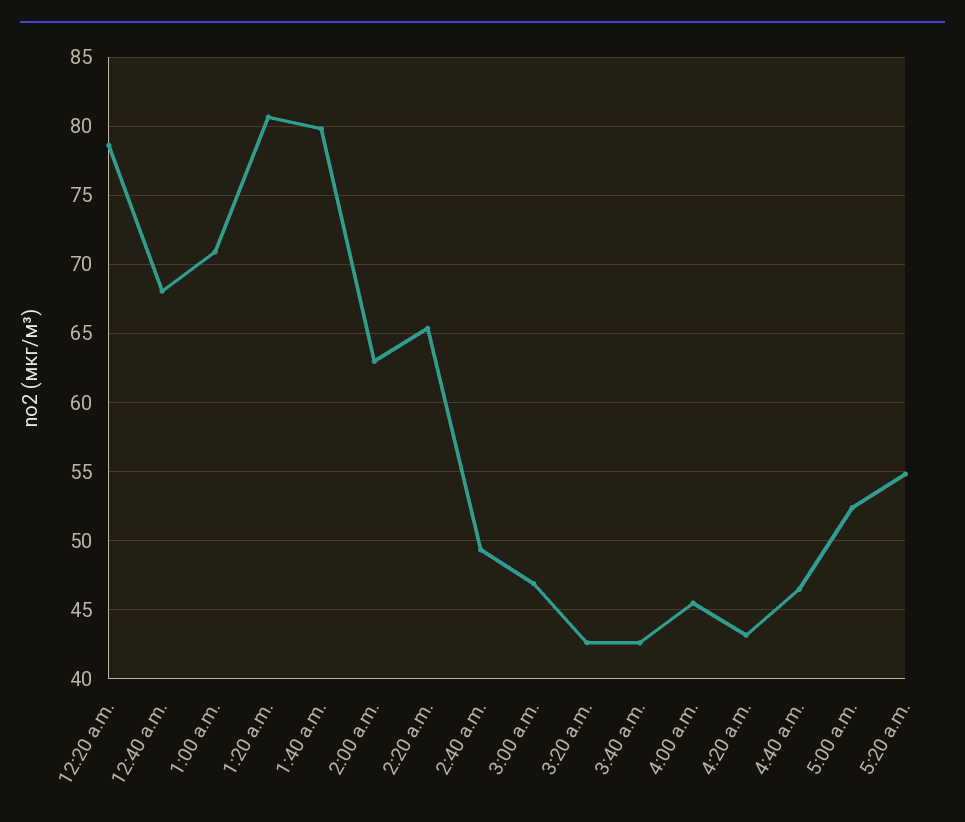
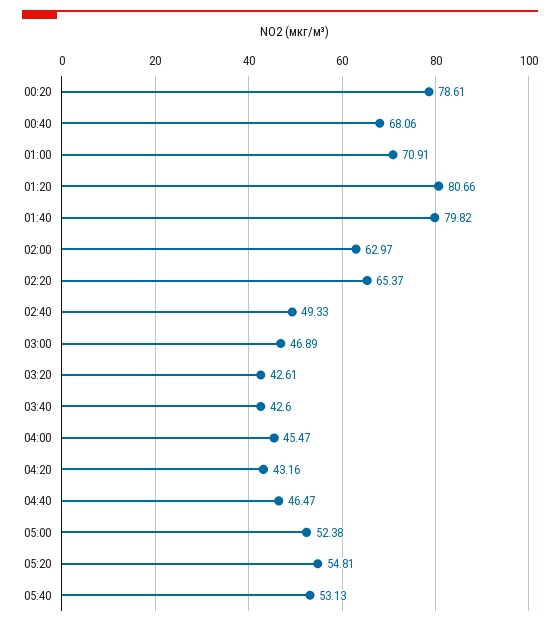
05:40: none -> 53.13

